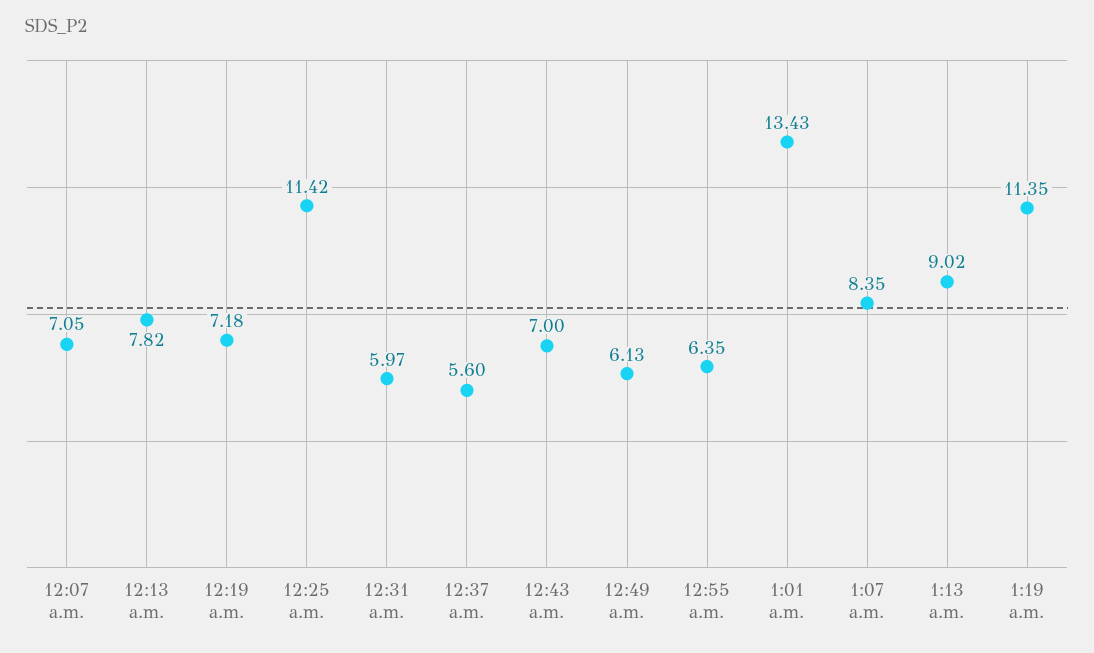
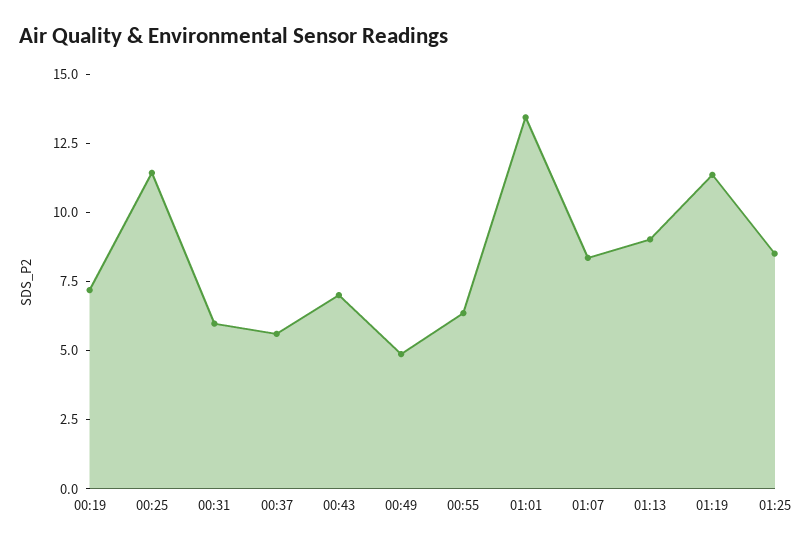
12:07 a.m.: 7.05 -> none
12:13 a.m.: 7.82 -> none
12:49 a.m.: 6.13 -> 5
01:25: none -> 8.5

